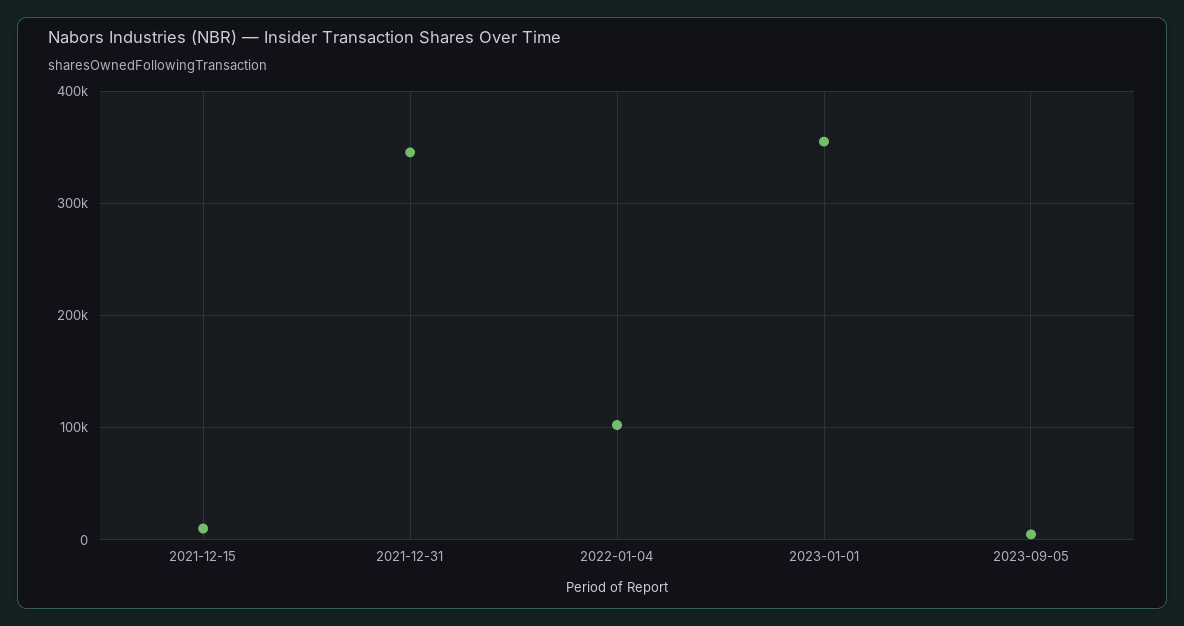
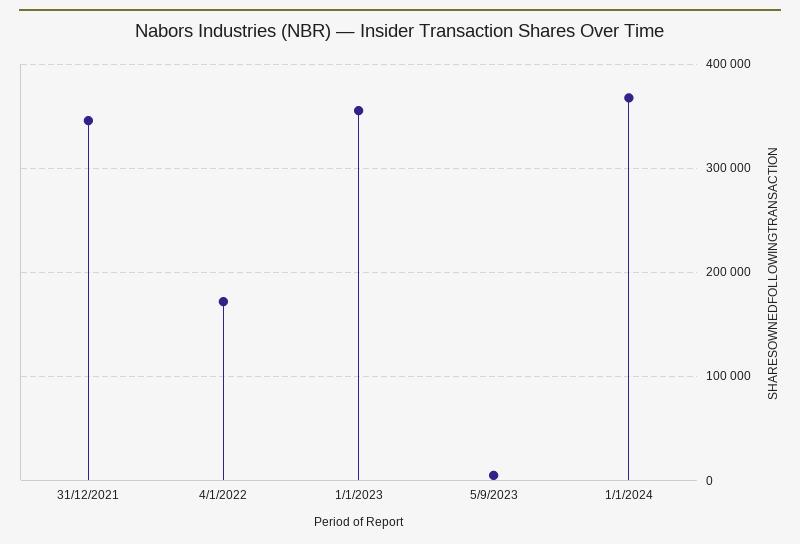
2021-12-15: 10000 -> none
2022-01-04: 100000 -> 170000
1/1/2024: none -> 370000

